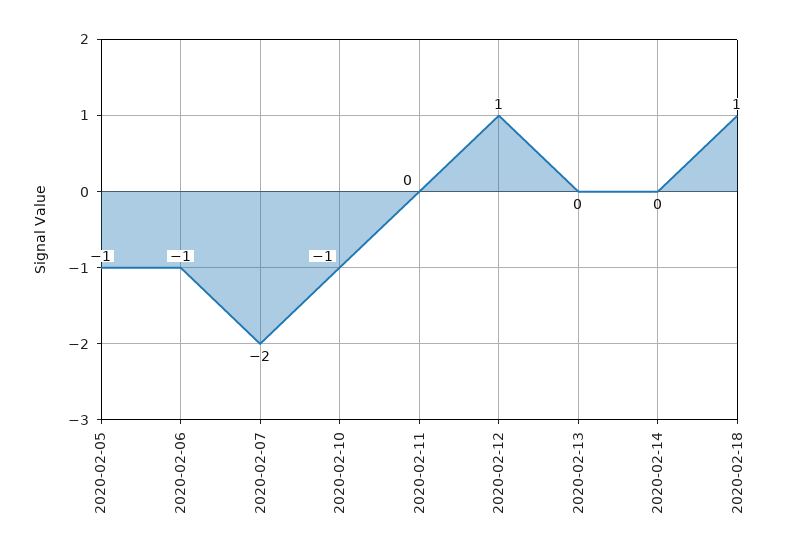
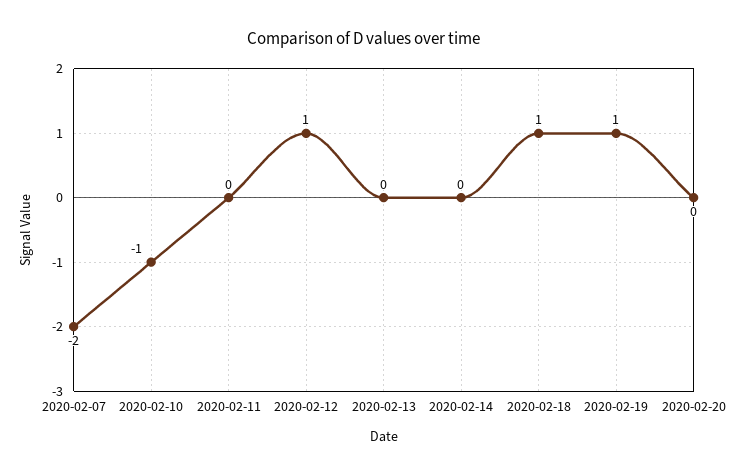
2020-02-05: -1 -> none
2020-02-06: -1 -> none
2020-02-19: none -> 1
2020-02-20: none -> 0

